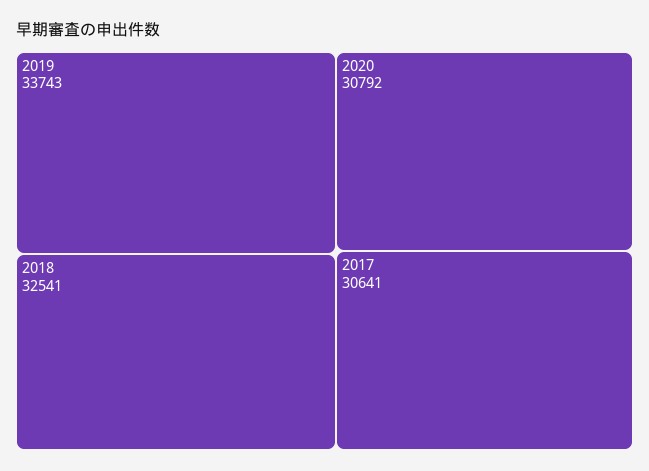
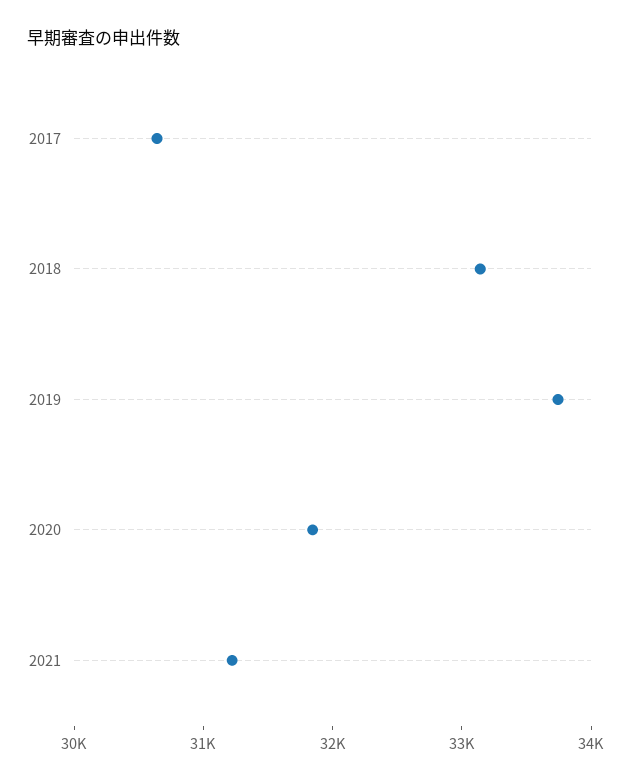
2018: 32541 -> 33200
2020: 30792 -> 31800
2021: none -> 31200

